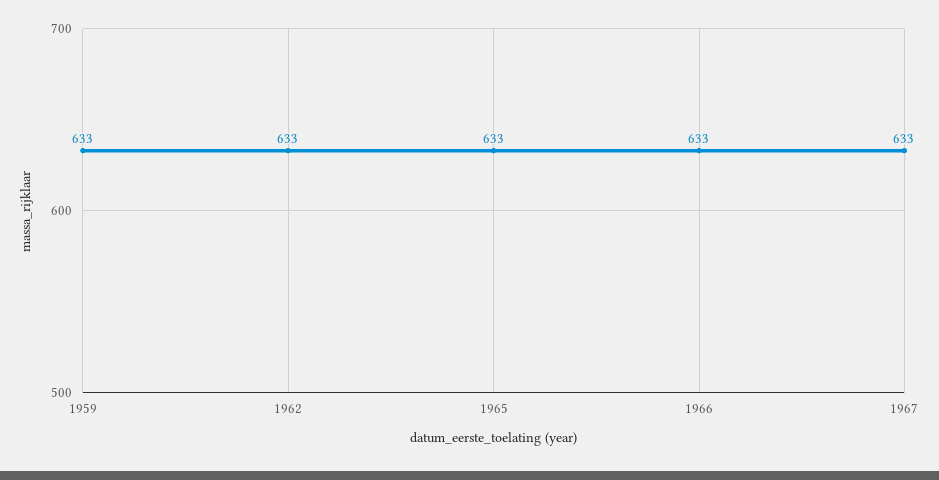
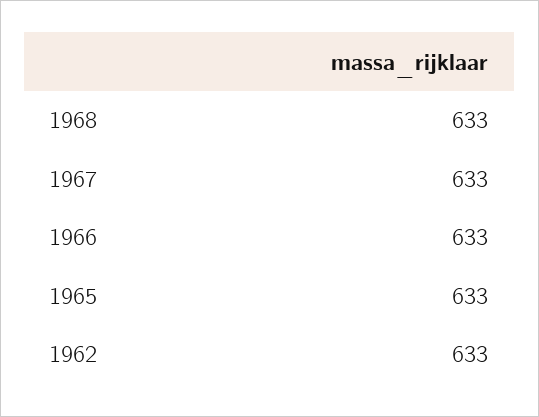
1959: 633 -> none
1968: none -> 633

